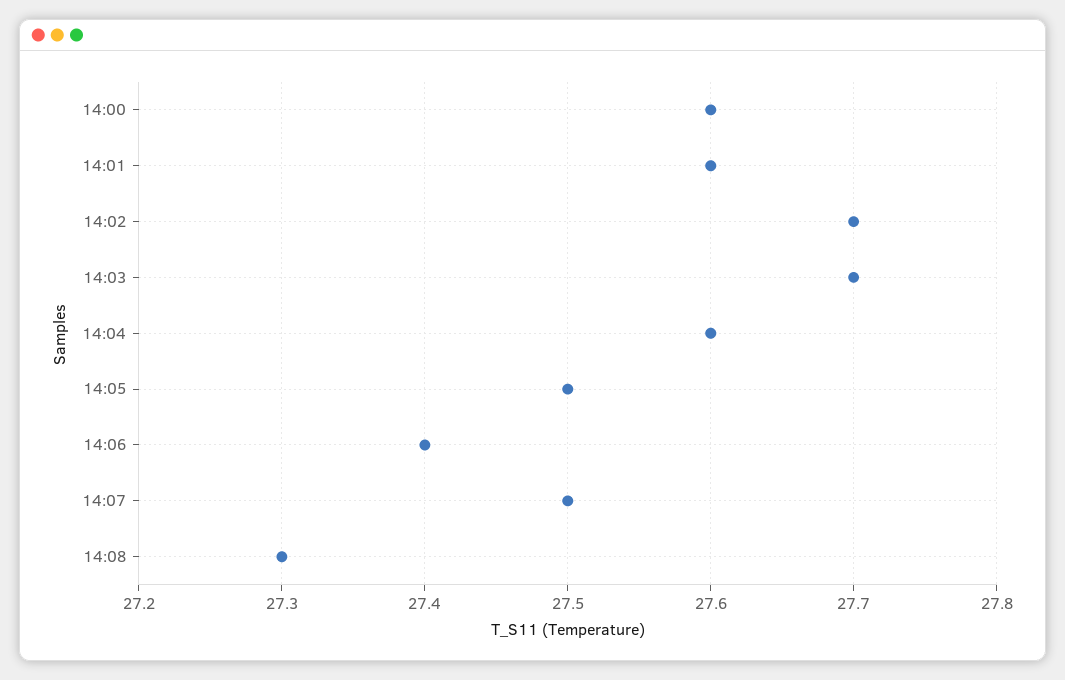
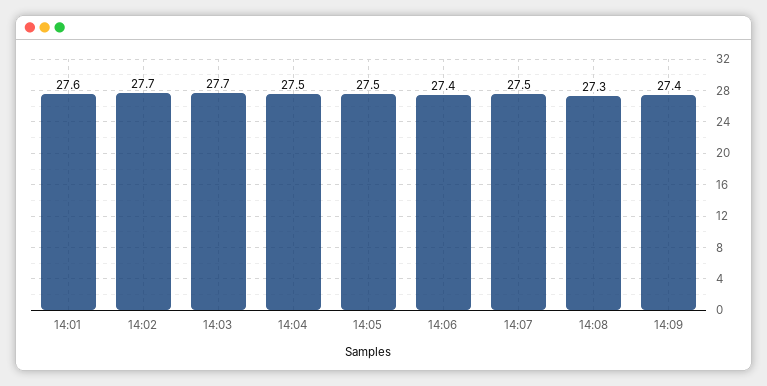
14:00: 27.6 -> none
14:04: 27.6 -> 27.5
14:09: none -> 27.4

